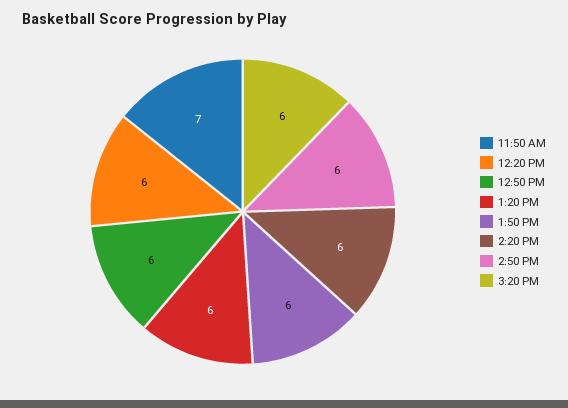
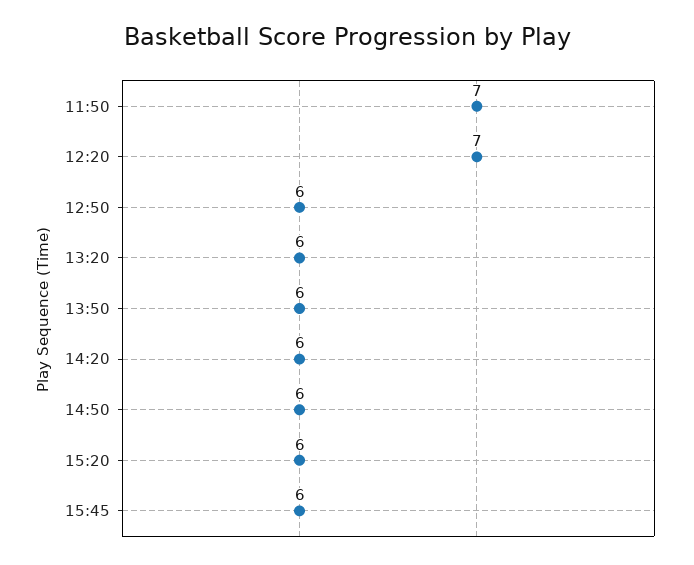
12:20 PM: 6 -> 7
15:45: none -> 6

